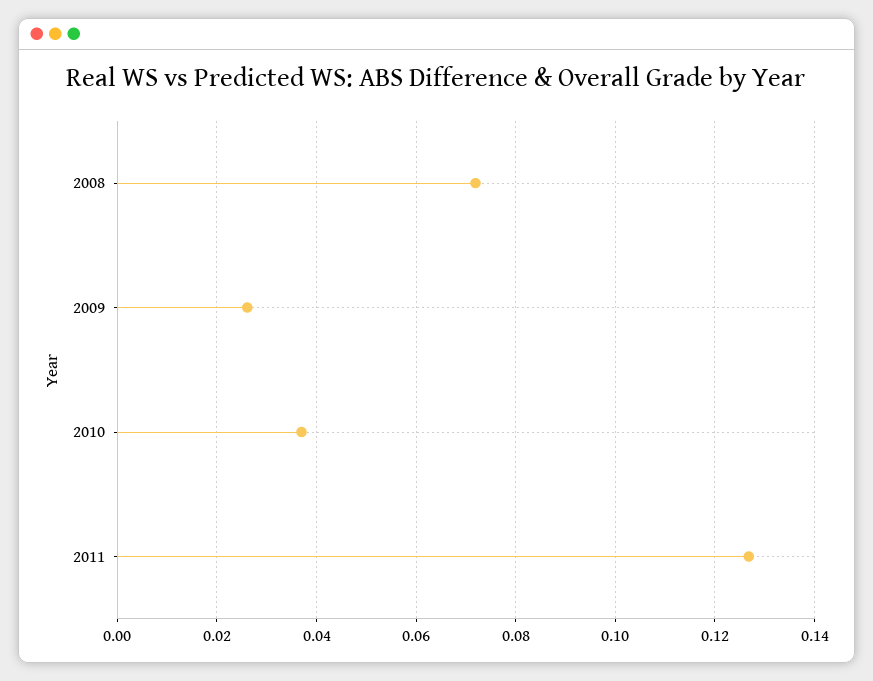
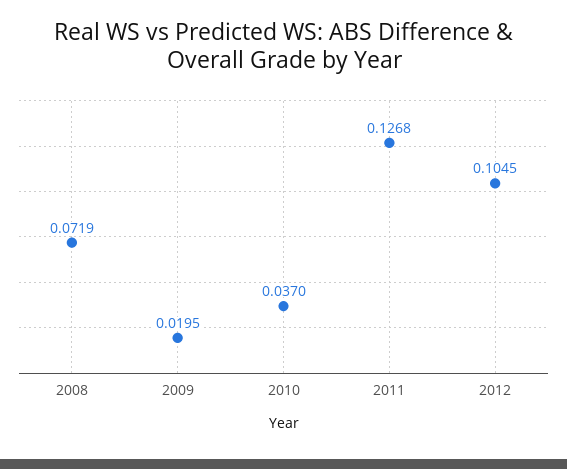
2009: 0.026 -> 0.0195
2012: none -> 0.1045

